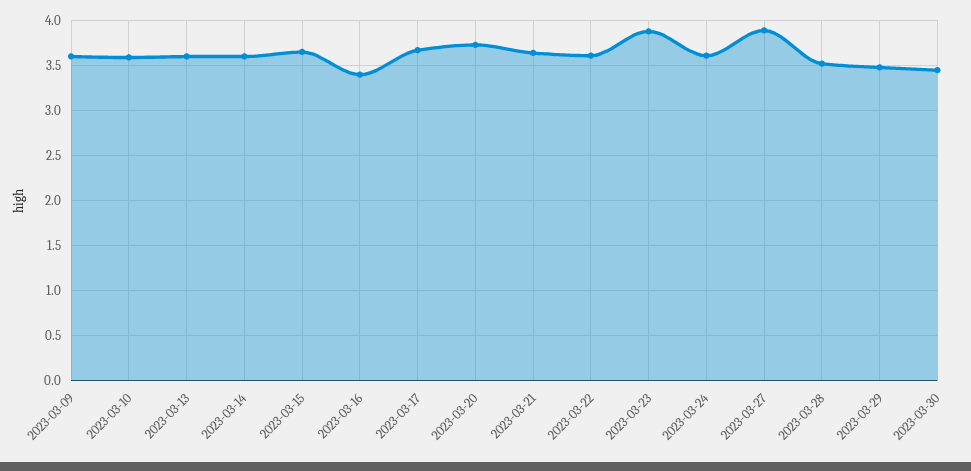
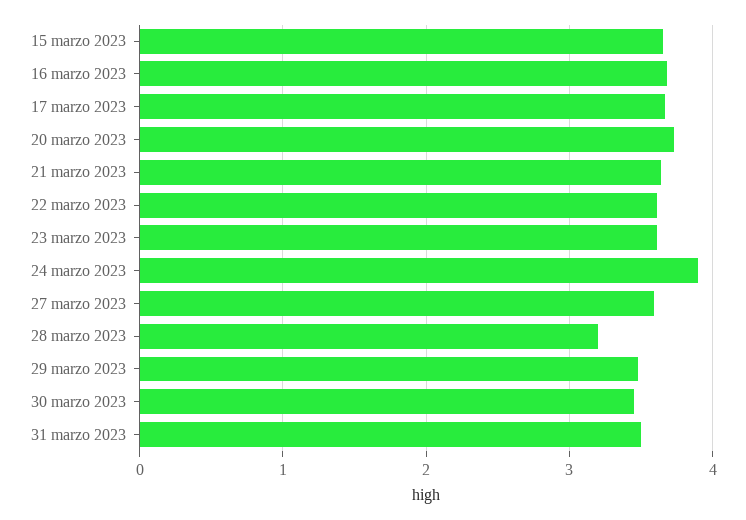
2023-03-09: 3.6 -> none
2023-03-10: 3.6 -> none
2023-03-13: 3.6 -> none
2023-03-14: 3.6 -> none
2023-03-16: 3.4 -> 3.7
2023-03-23: 3.9 -> 3.6
2023-03-24: 3.6 -> 3.9
2023-03-27: 3.9 -> 3.6
2023-03-28: 3.5 -> 3.2
31 marzo 2023: none -> 3.5

